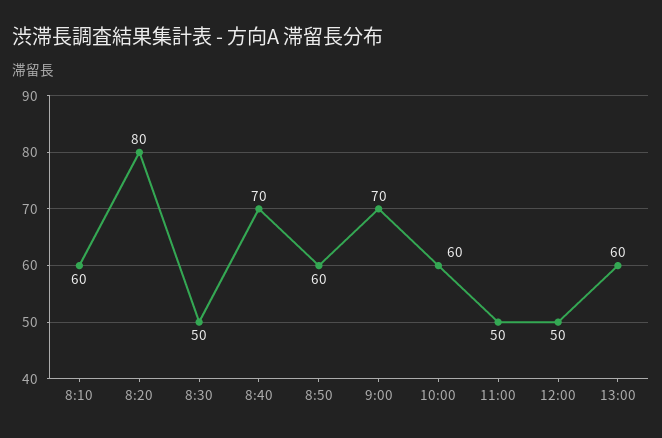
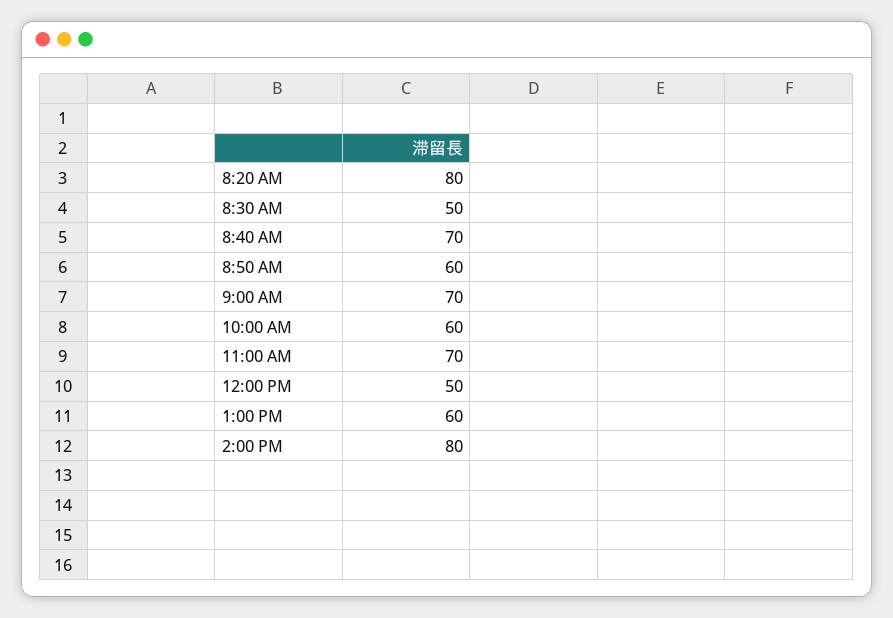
8:10: 60 -> none
11:00: 50 -> 70
2:00 PM: none -> 80

